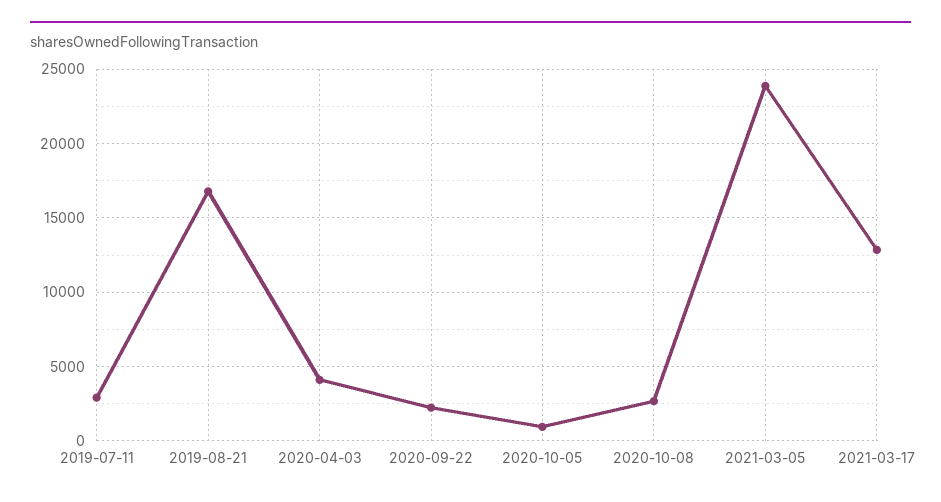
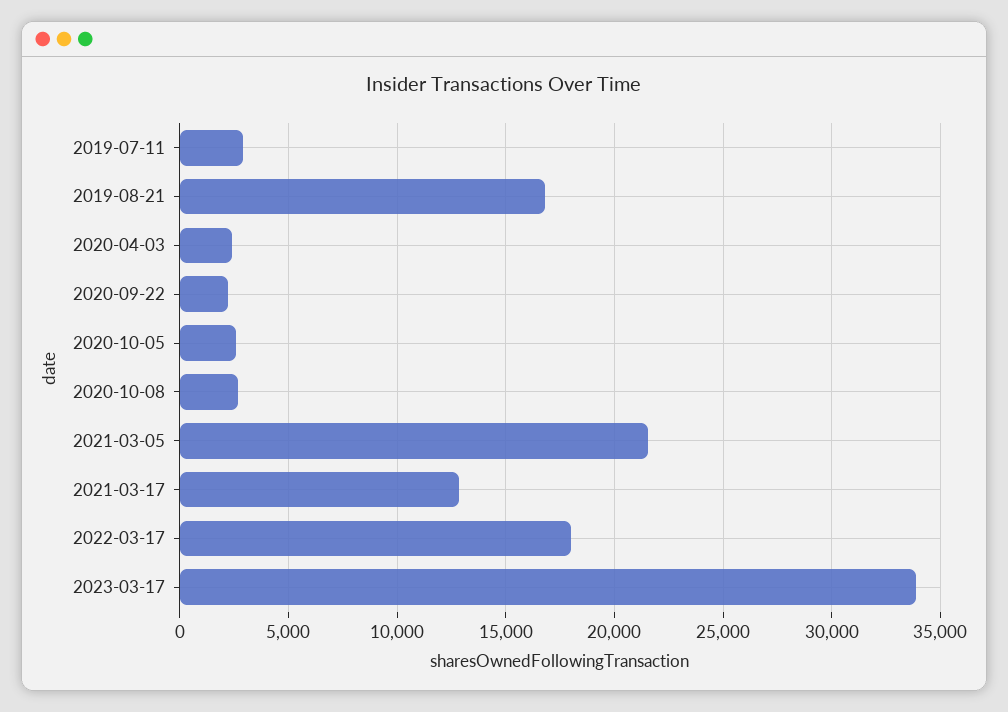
2020-04-03: 4000 -> 2500
2020-10-05: 1000 -> 2500
2021-03-05: 24000 -> 21500
2022-03-17: none -> 18000
2023-03-17: none -> 34000

